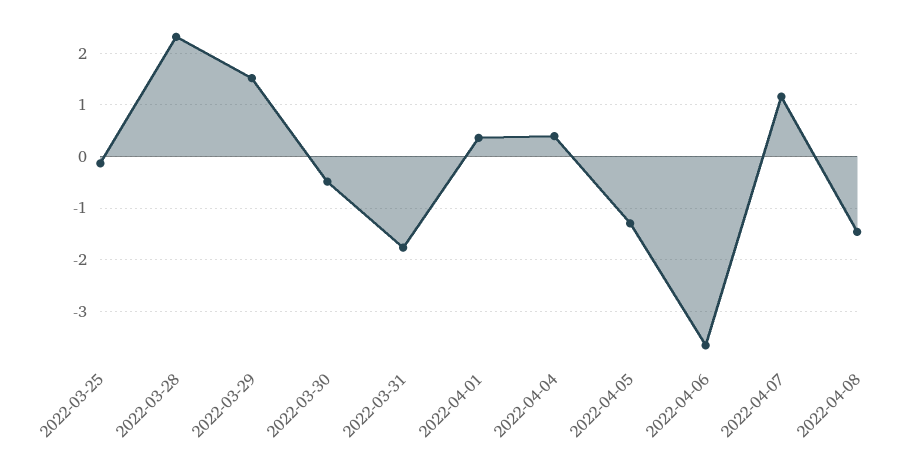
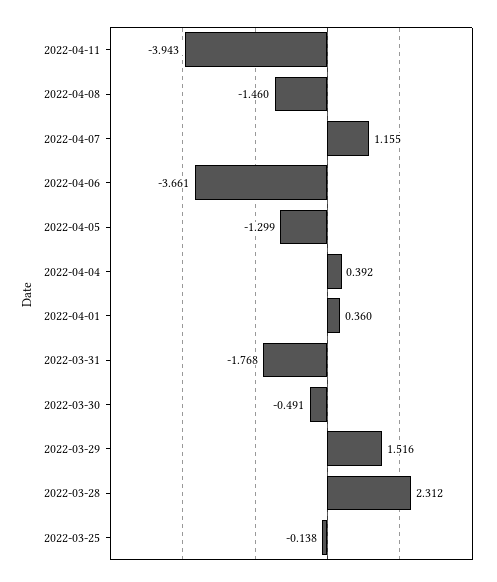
2022-04-11: none -> -3.943

